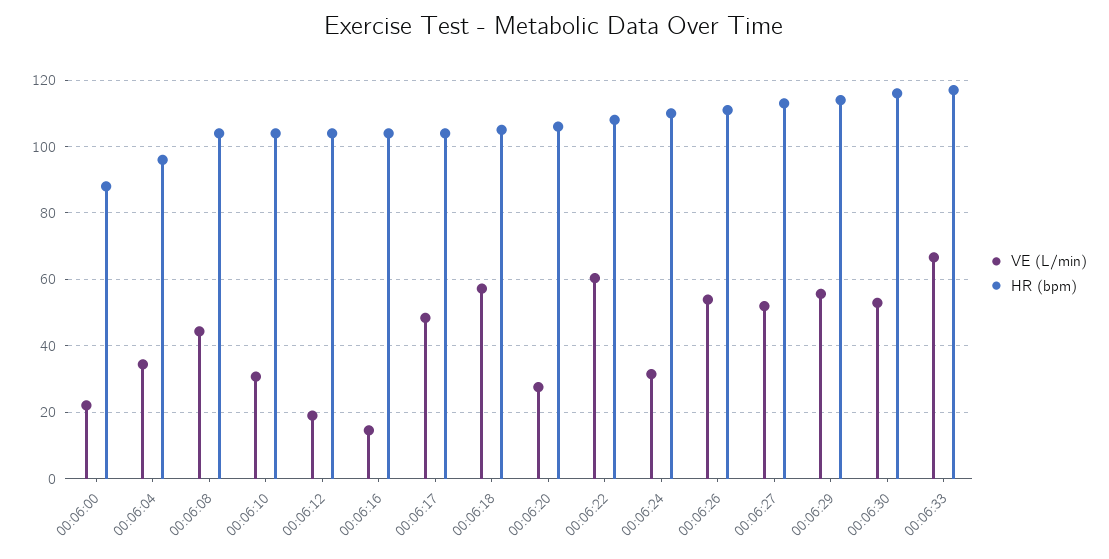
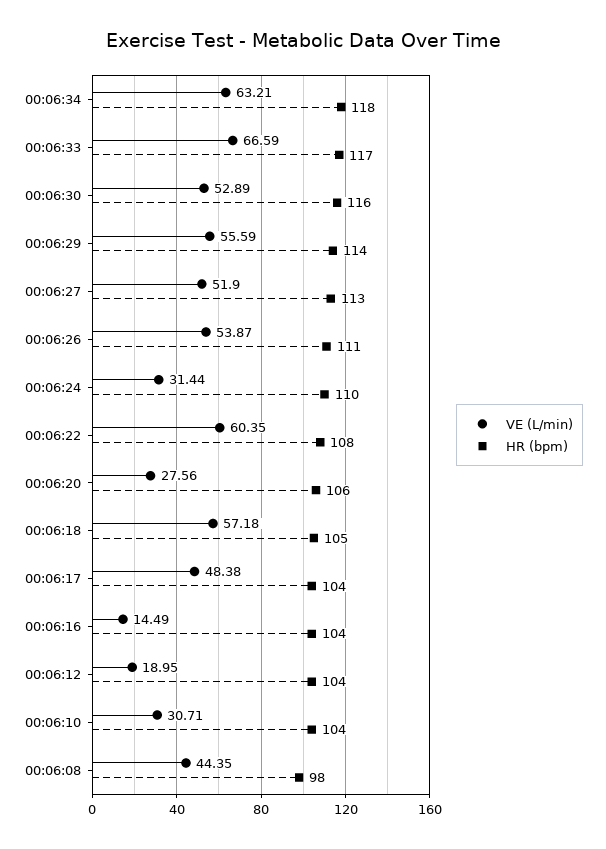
VE (L/min), 00:06:00: 22 -> none
HR (bpm), 00:06:00: 88 -> none
VE (L/min), 00:06:04: 34 -> none
HR (bpm), 00:06:04: 96 -> none
HR (bpm), 00:06:08: 104 -> 98
VE (L/min), 00:06:34: none -> 63.21
HR (bpm), 00:06:34: none -> 118

